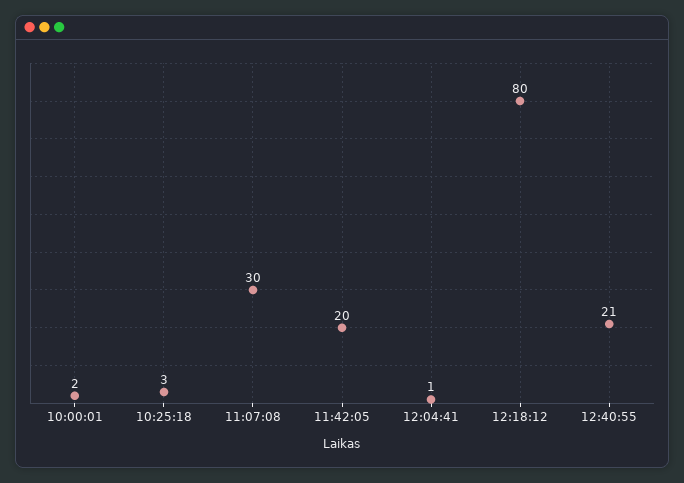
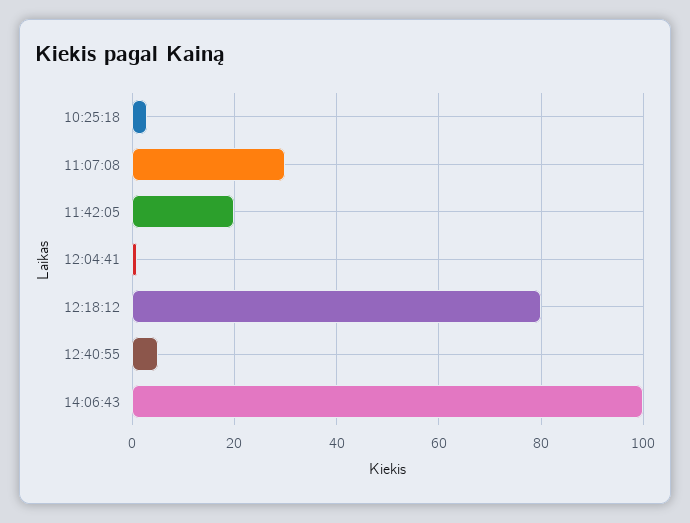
10:00:01: 2 -> none
12:40:55: 21 -> 5
14:06:43: none -> 100

